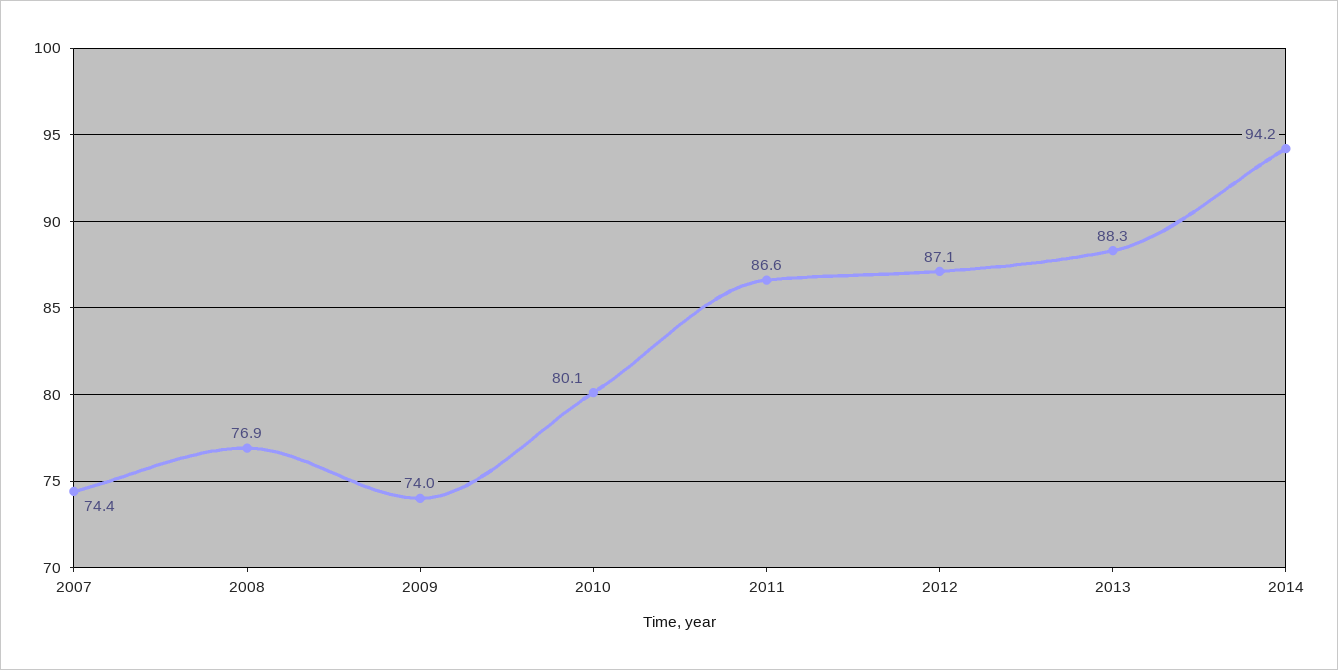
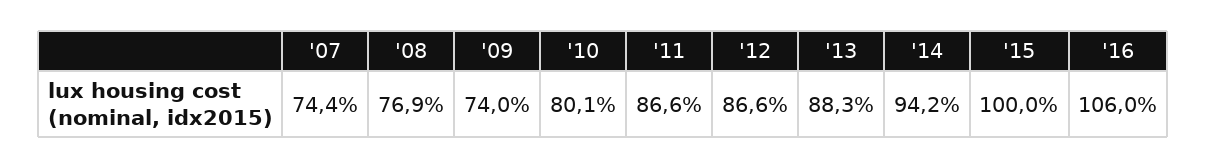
2012: 87.1 -> 86.6
'15: none -> 100
'16: none -> 106

